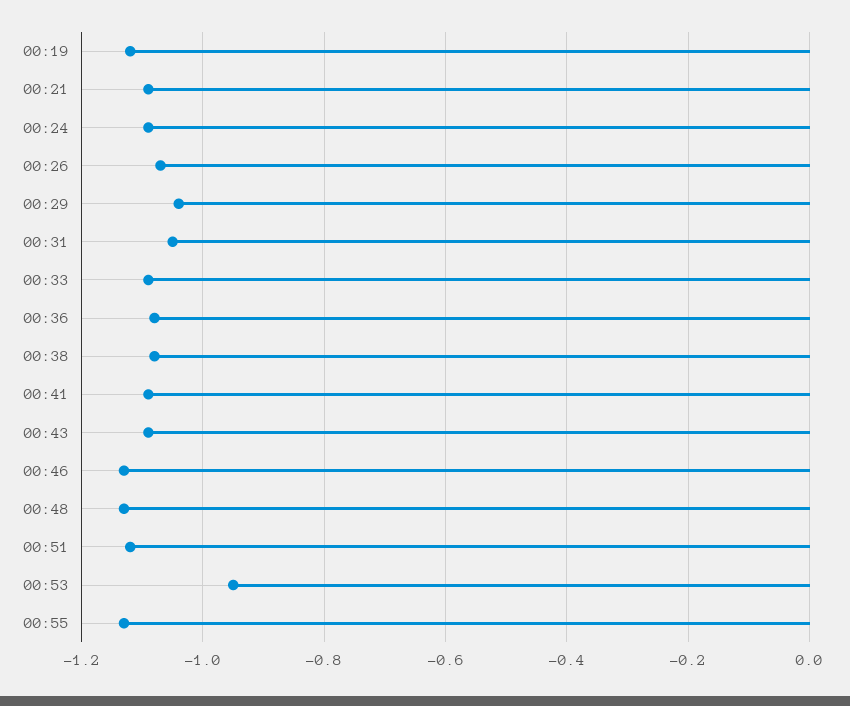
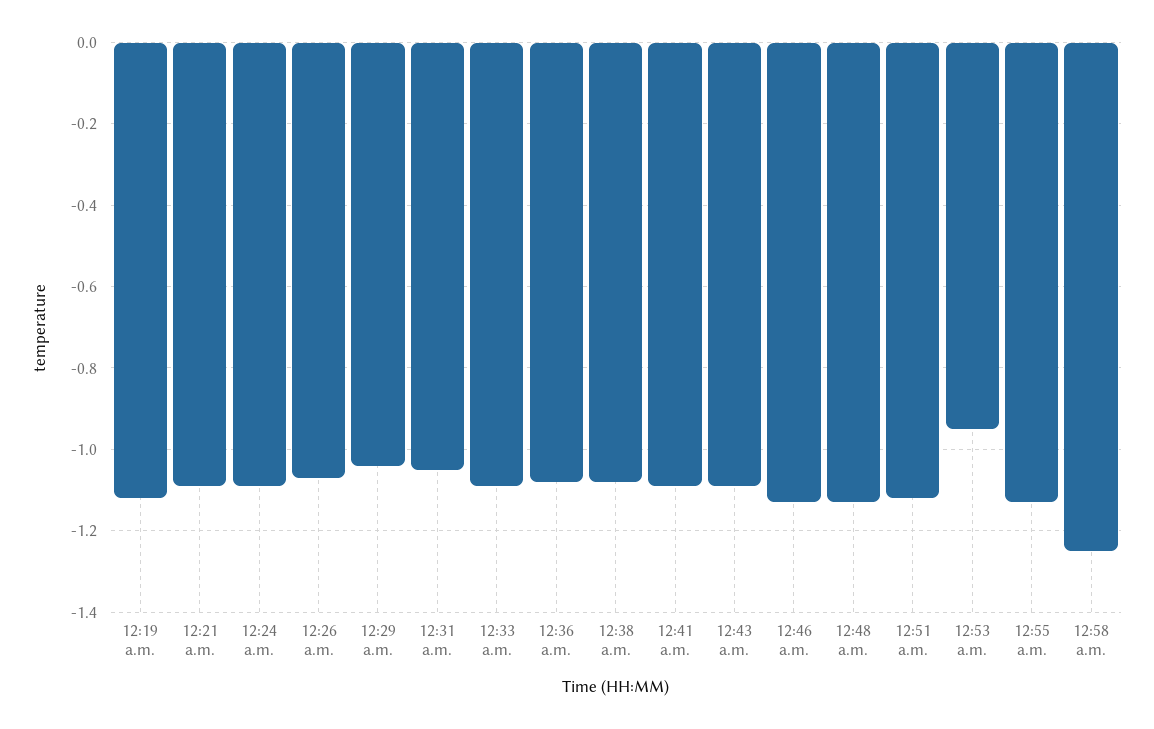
12:58 a.m.: none -> -1.25

